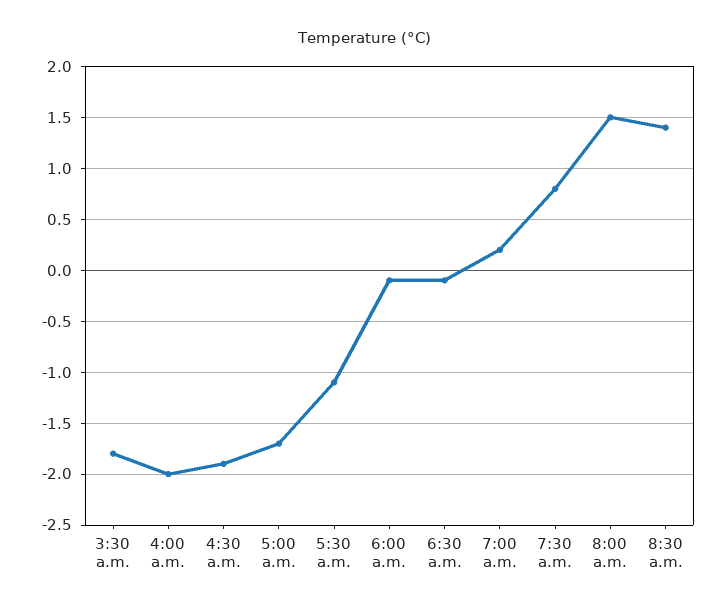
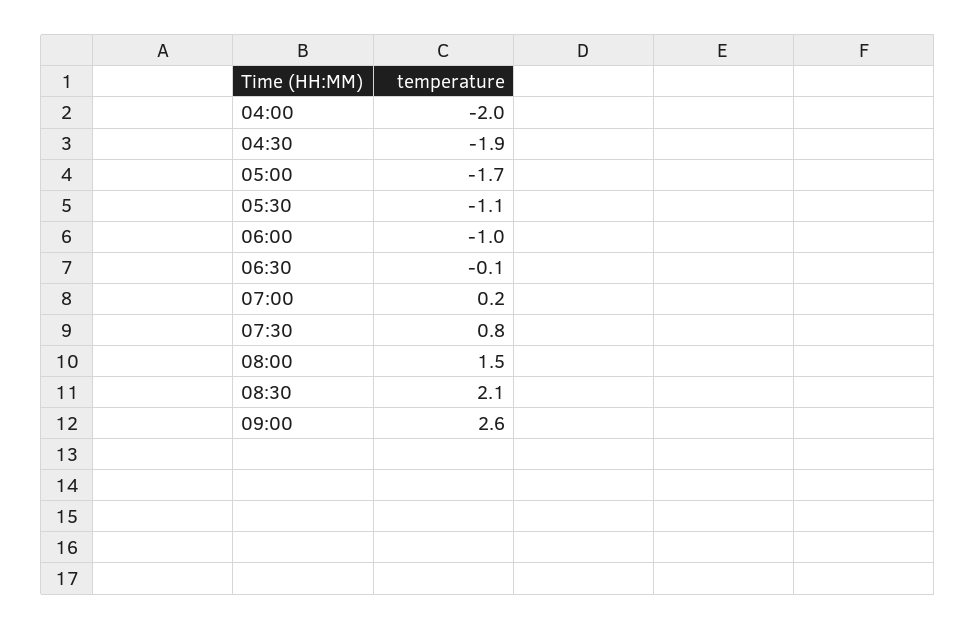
3:30 a.m.: -1.8 -> none
6:00 a.m.: -0.1 -> -1
8:30 a.m.: 1.4 -> 2.1
09:00: none -> 2.6

